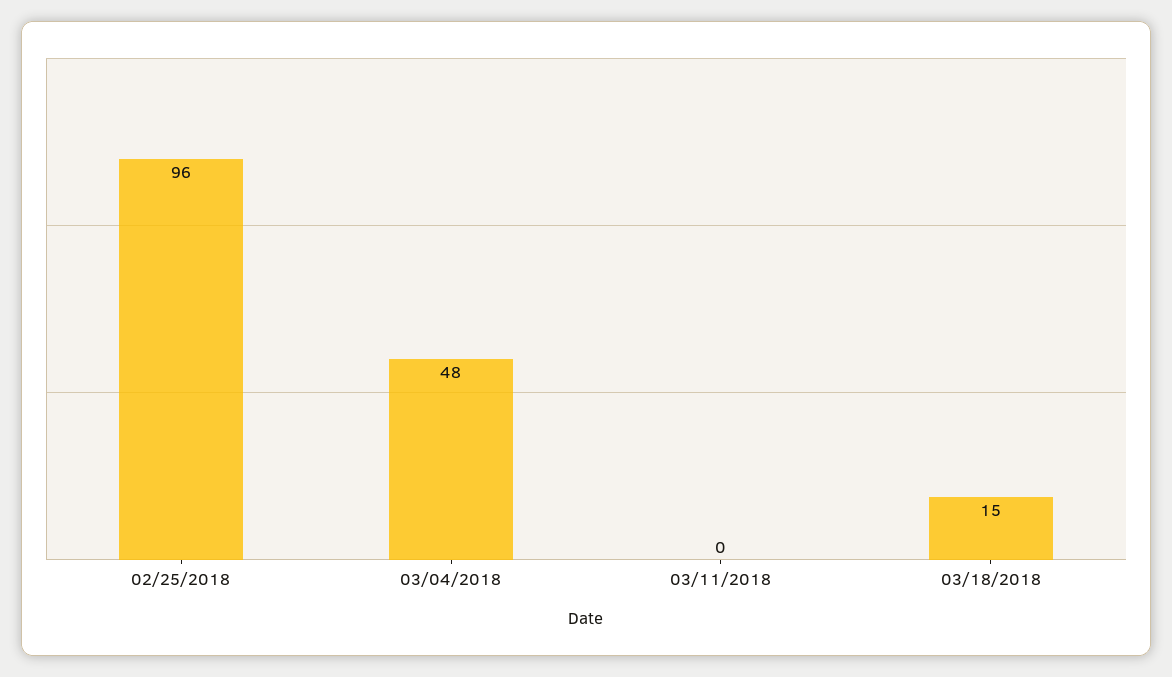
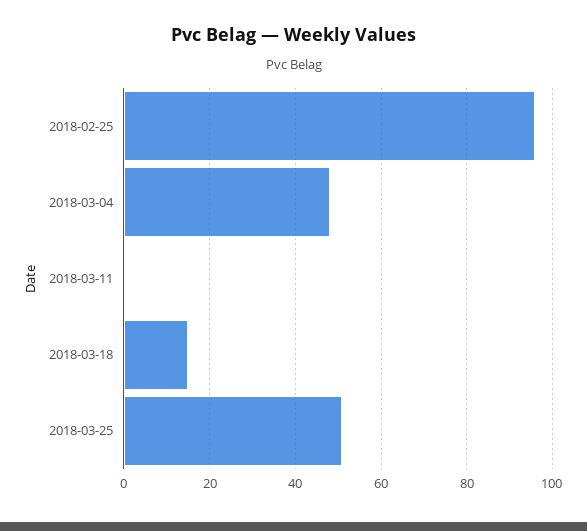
2018-03-25: none -> 50

